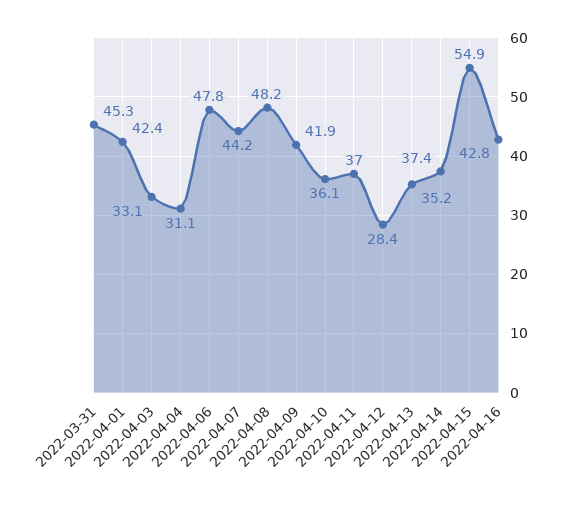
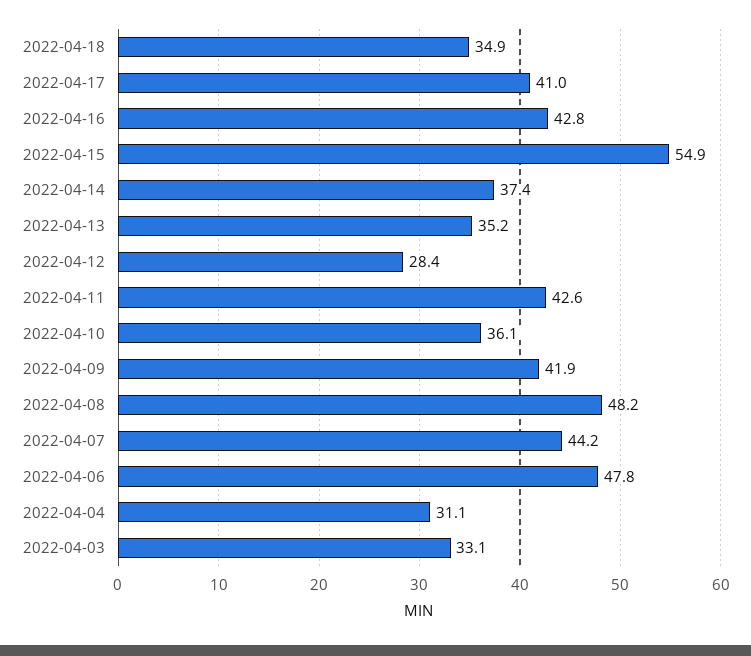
2022-03-31: 45.3 -> none
2022-04-01: 42.4 -> none
2022-04-11: 37 -> 42.6
2022-04-18: none -> 34.9
2022-04-17: none -> 41

